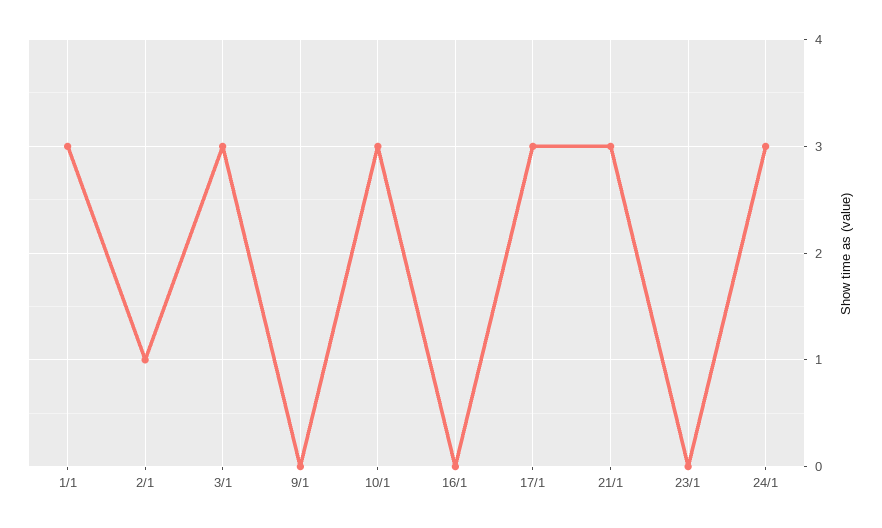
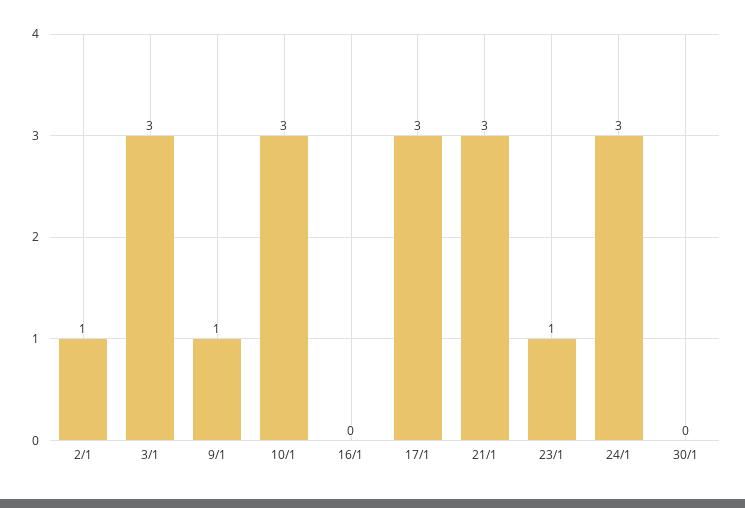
1/1: 3 -> none
9/1: 0 -> 1
23/1: 0 -> 1
30/1: none -> 0

